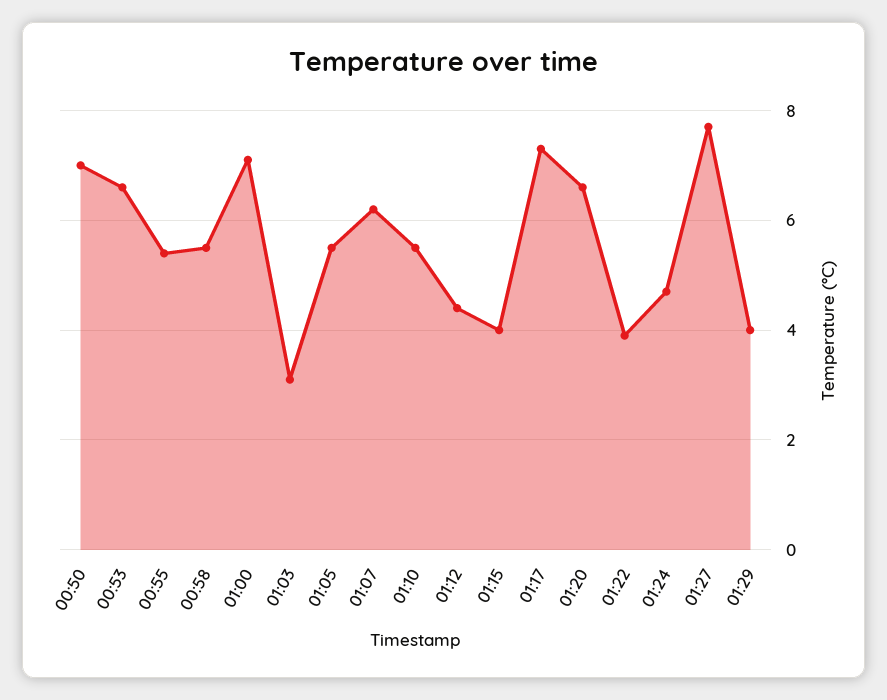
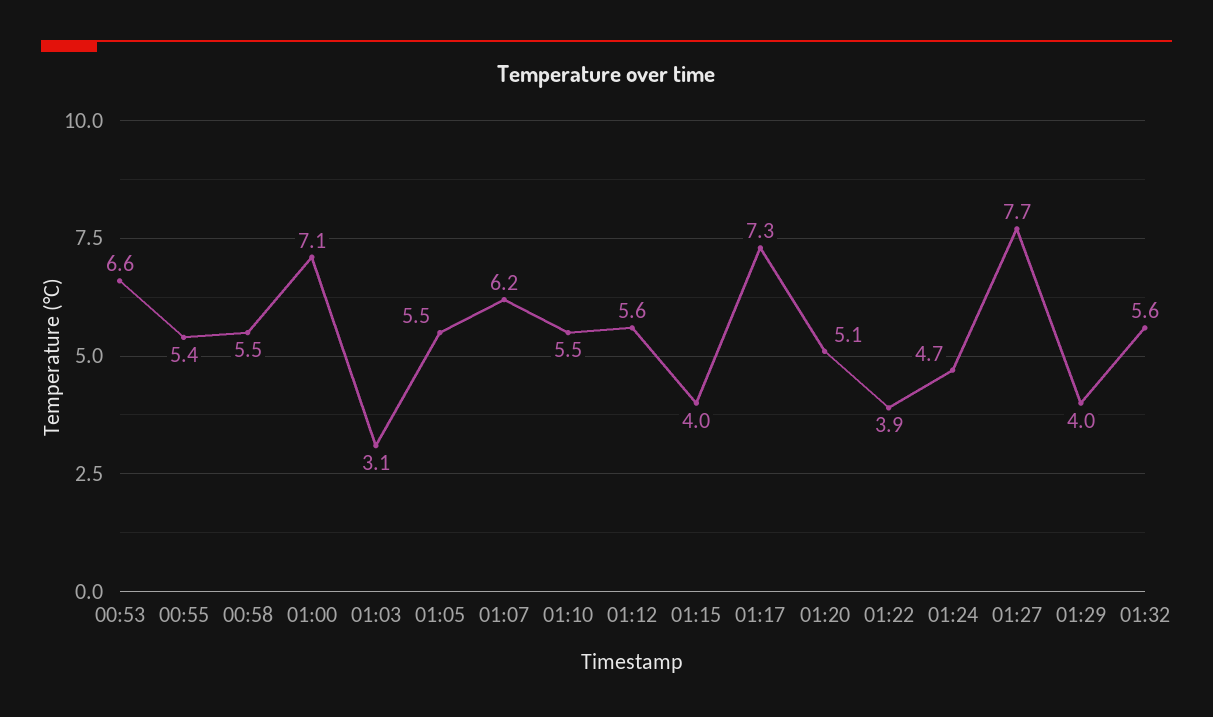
00:50: 7 -> none
01:12: 4.5 -> 5.6
01:20: 6.5 -> 5.1
01:32: none -> 5.6

